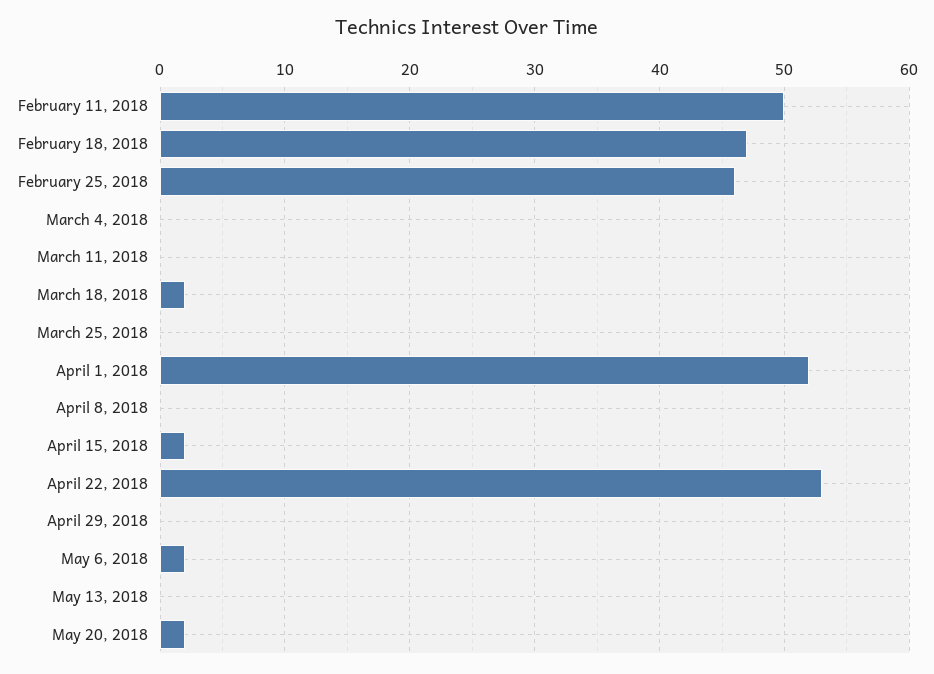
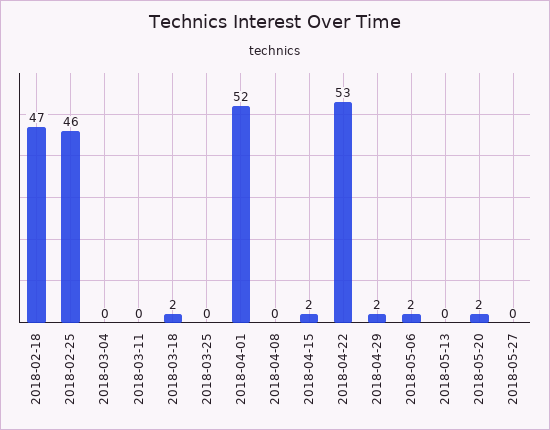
February 11, 2018: 50 -> none
April 29, 2018: 0 -> 2
2018-05-27: none -> 0

